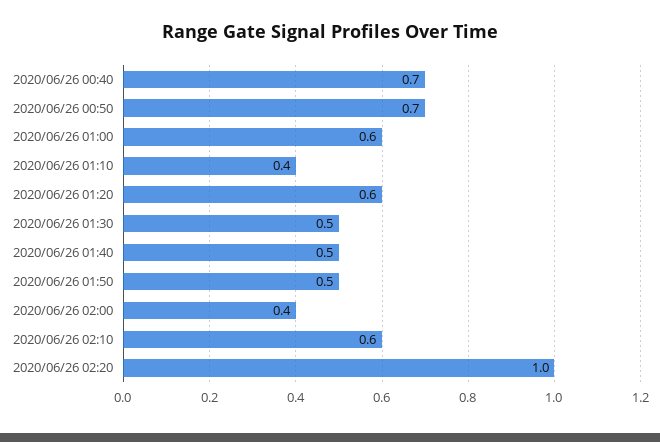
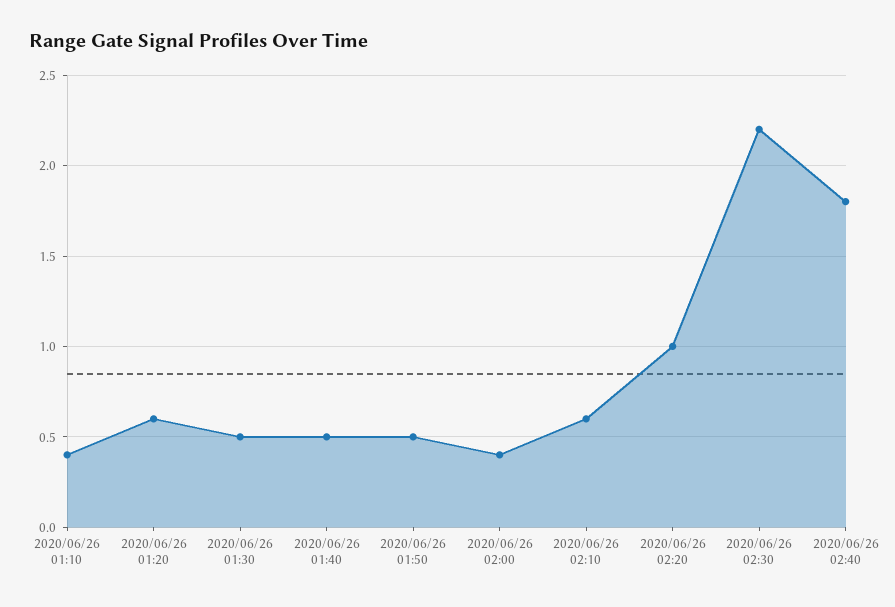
2020/06/26 00:40: 0.7 -> none
2020/06/26 00:50: 0.7 -> none
2020/06/26 01:00: 0.6 -> none
2020/06/26 02:30: none -> 2.2
2020/06/26 02:40: none -> 1.8

